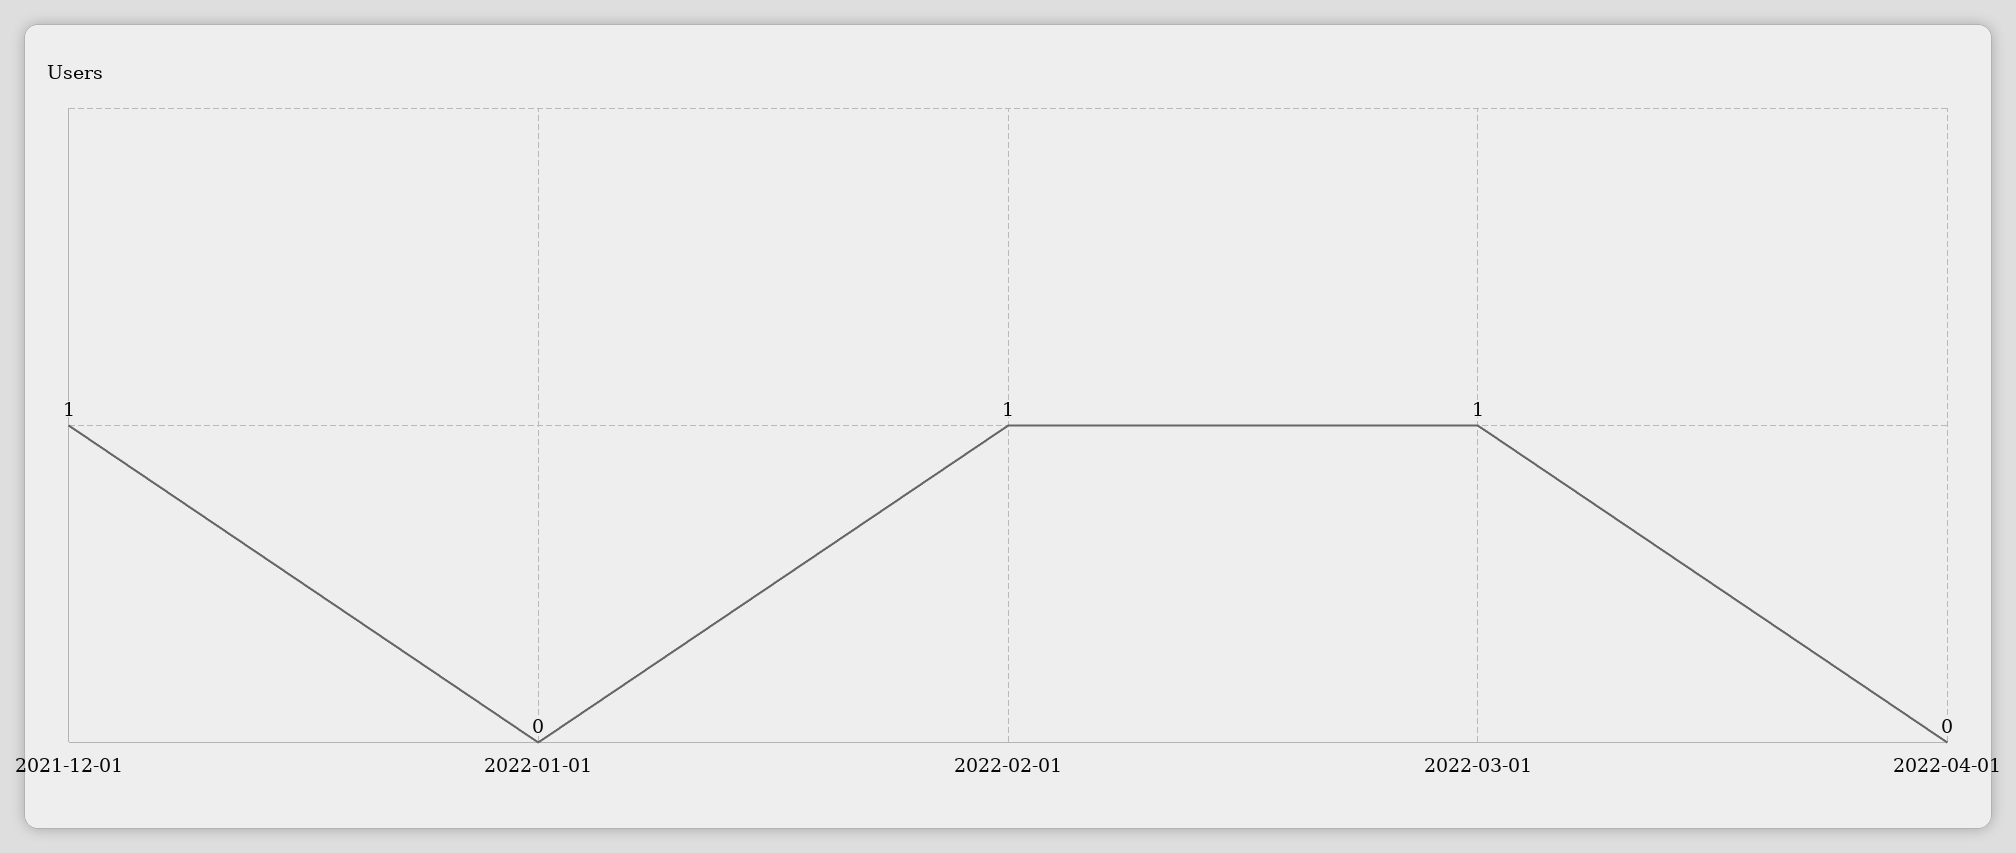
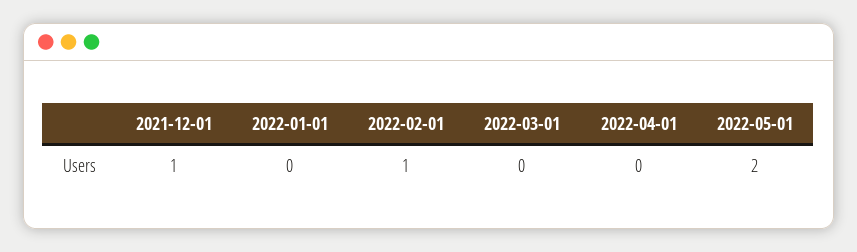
2022-03-01: 1 -> 0
2022-05-01: none -> 2

